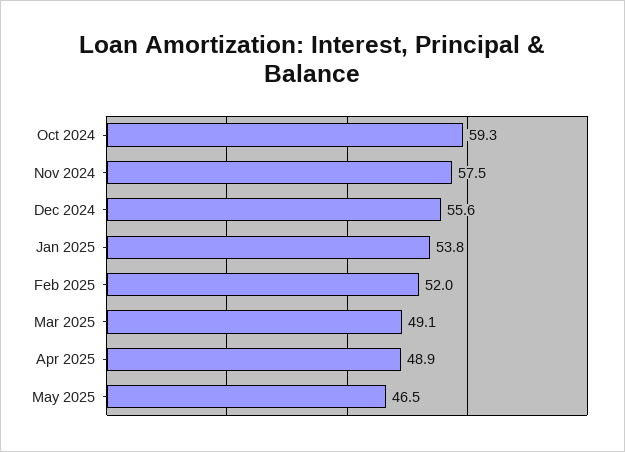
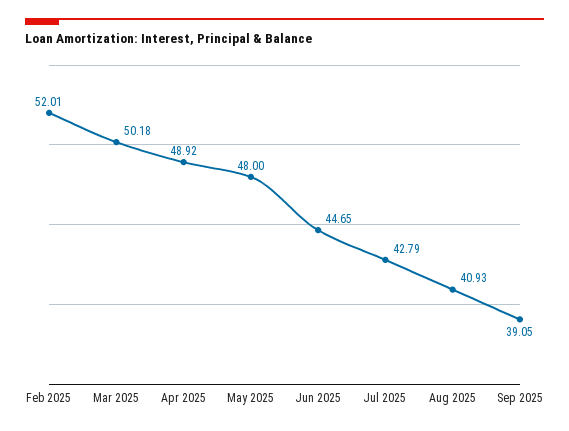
Oct 2024: 59.3 -> none
Nov 2024: 57.5 -> none
Dec 2024: 55.6 -> none
Jan 2025: 53.8 -> none
Mar 2025: 49.1 -> 50.18
May 2025: 46.5 -> 48
Jun 2025: none -> 44.65
Jul 2025: none -> 42.79
Aug 2025: none -> 40.93
Sep 2025: none -> 39.05

